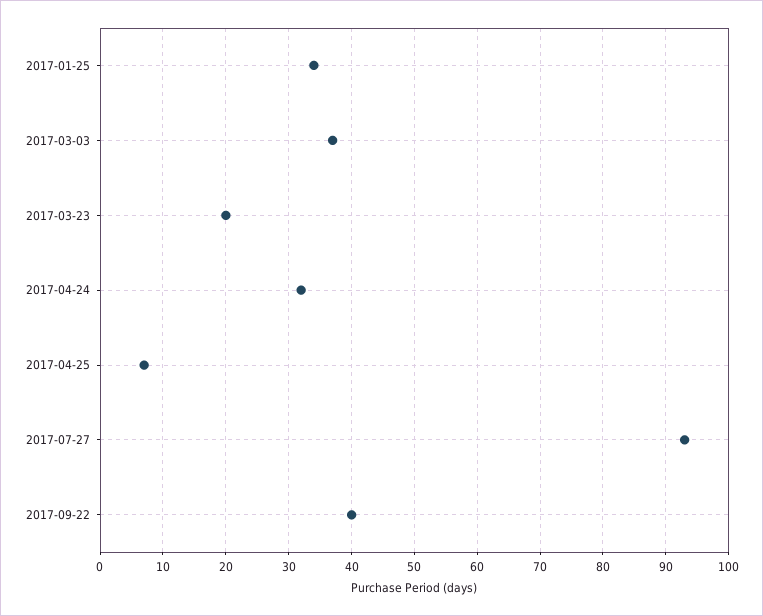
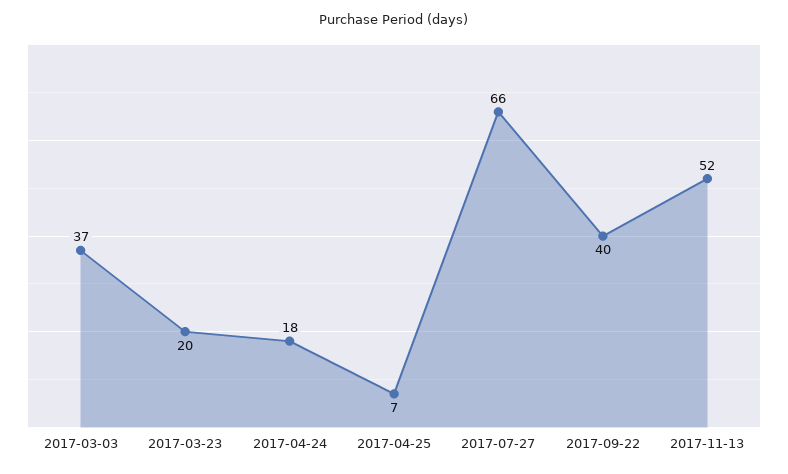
2017-01-25: 34 -> none
2017-04-24: 32 -> 18
2017-07-27: 93 -> 66
2017-11-13: none -> 52

